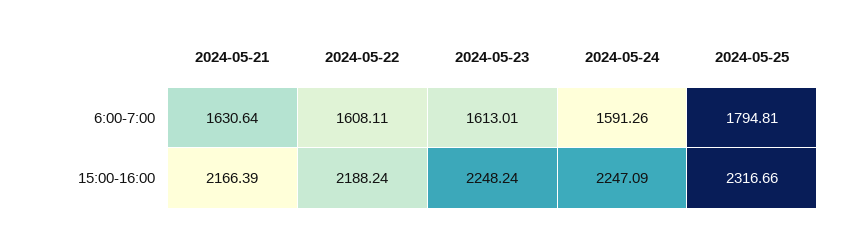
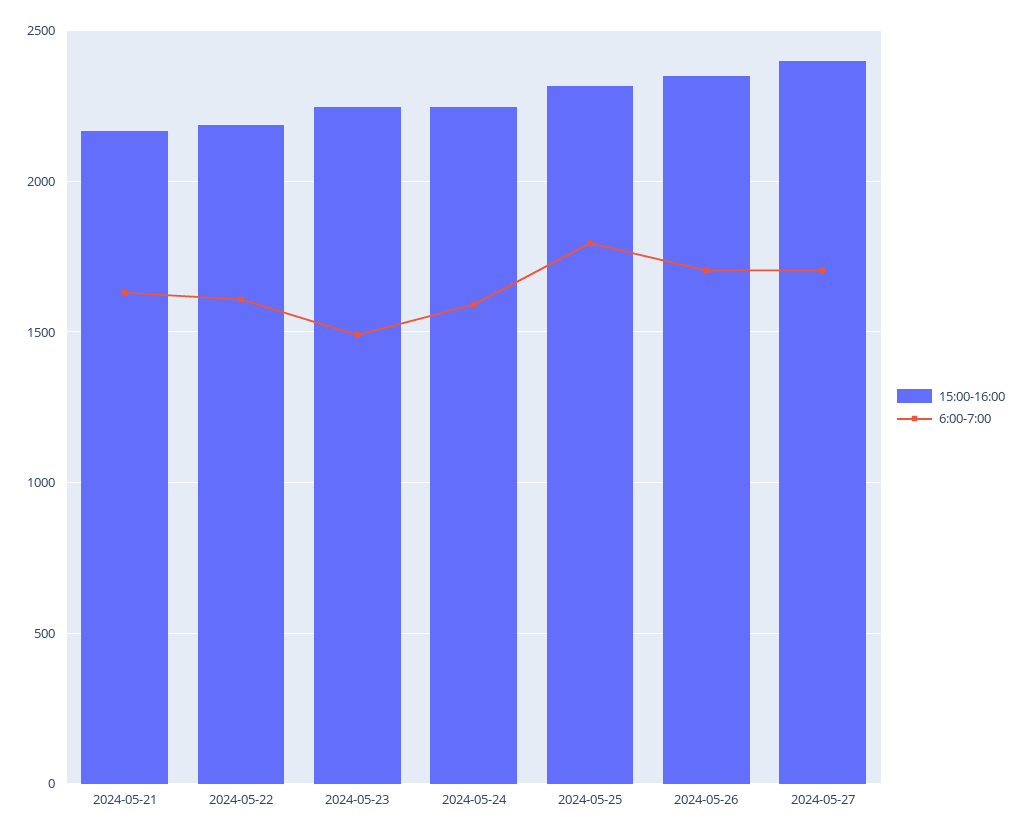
6:00-7:00, 2024-05-23: 1613.01 -> 1500
15:00-16:00, 2024-05-26: none -> 2350
6:00-7:00, 2024-05-26: none -> 1700
15:00-16:00, 2024-05-27: none -> 2400
6:00-7:00, 2024-05-27: none -> 1700

